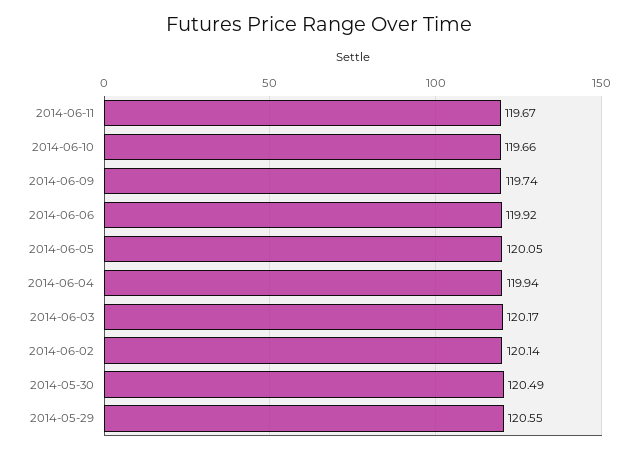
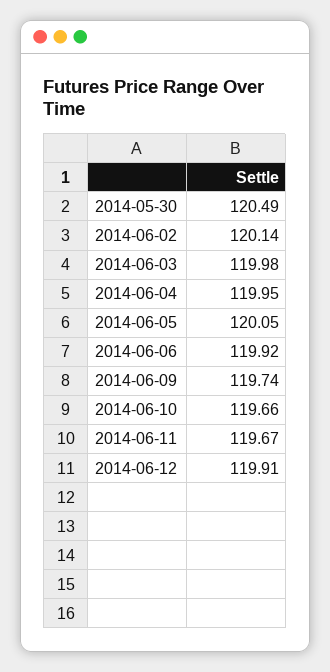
2014-06-04: 119.94 -> 119.95
2014-06-03: 120.17 -> 119.98
2014-05-29: 120.55 -> none
2014-06-12: none -> 119.91

